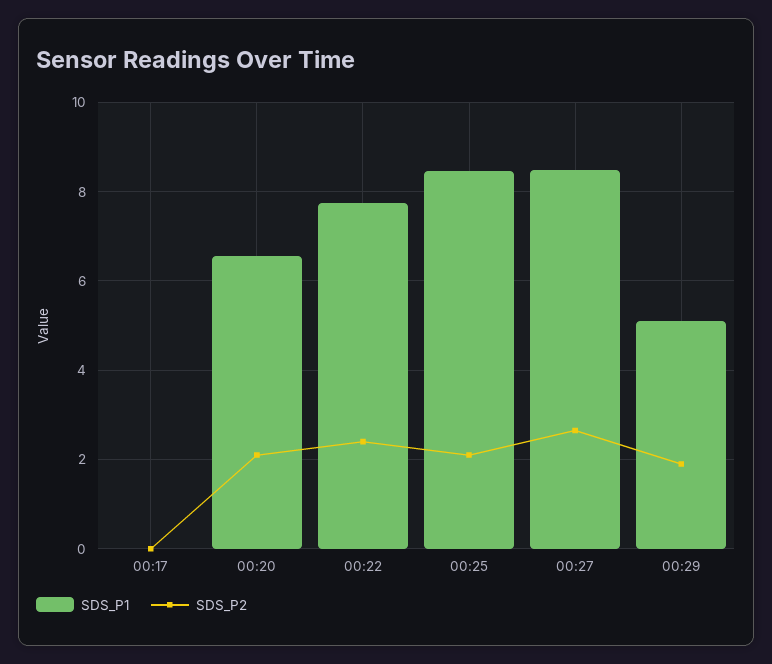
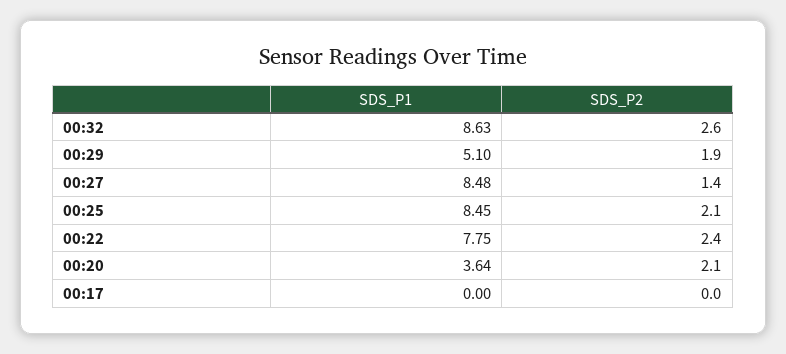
SDS_P1, 00:20: 6.6 -> 3.64
SDS_P2, 00:27: 2.6 -> 1.4
SDS_P1, 00:32: none -> 8.63
SDS_P2, 00:32: none -> 2.6

